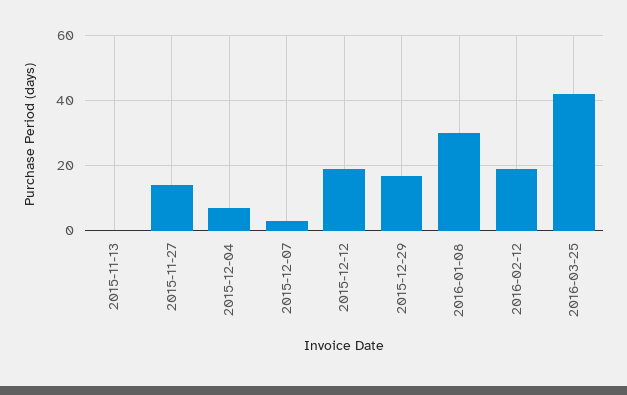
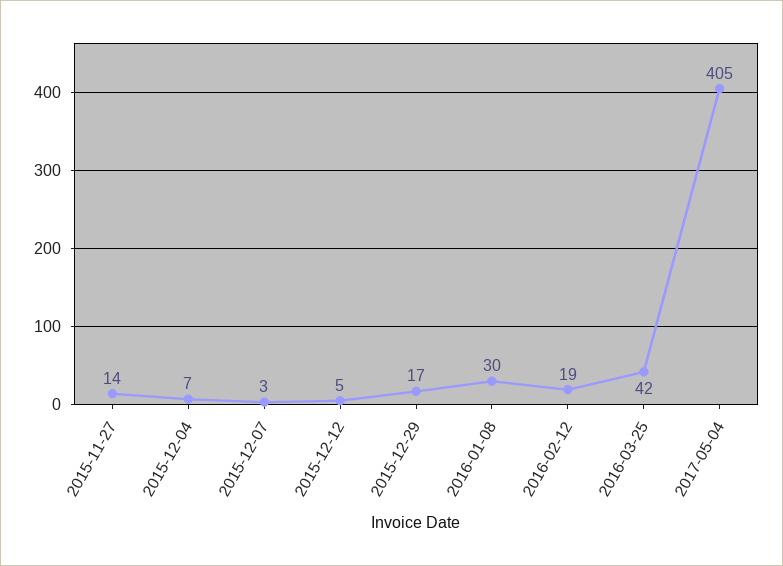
2015-11-13: 0 -> none
2015-12-12: 20 -> 5
2017-05-04: none -> 405

